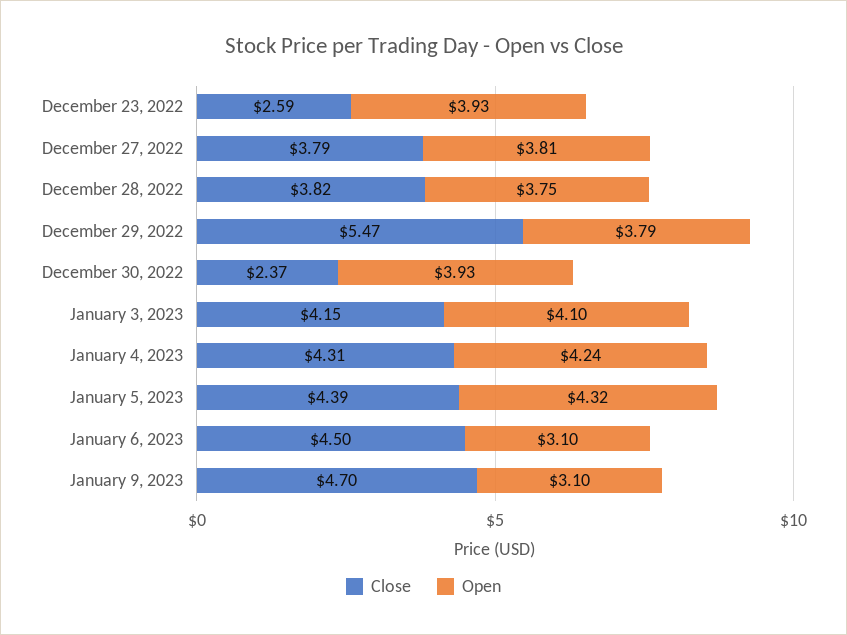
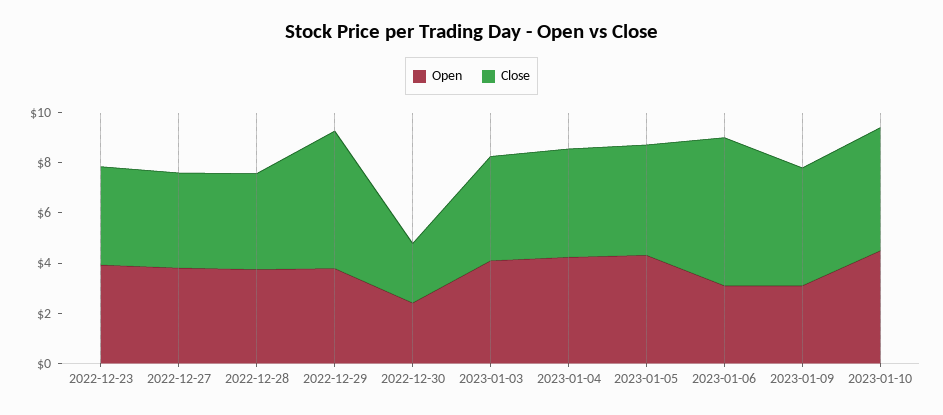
Close, December 23, 2022: 2.59 -> 4
Open, December 30, 2022: 3.93 -> 2.5
Close, January 6, 2023: 4.5 -> 6
Open, 2023-01-10: none -> 4.5
Close, 2023-01-10: none -> 5

